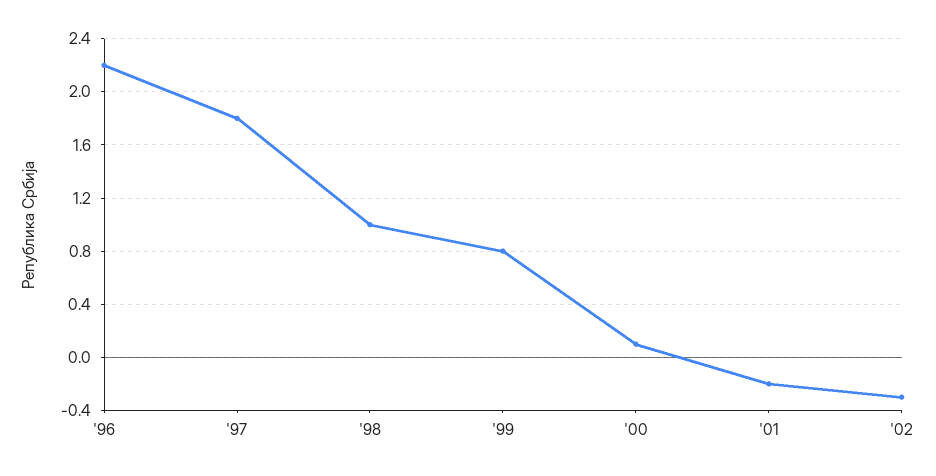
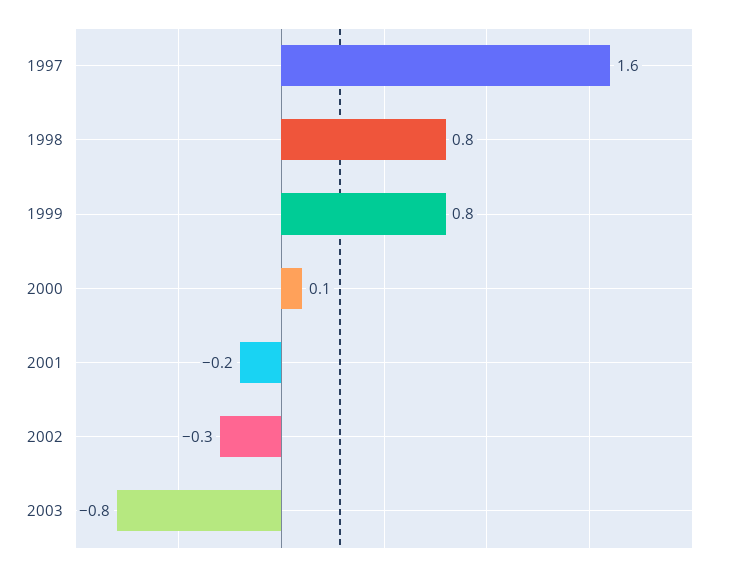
'96: 2.2 -> none
'97: 1.8 -> 1.6
'98: 1 -> 0.8
2003: none -> -0.8

